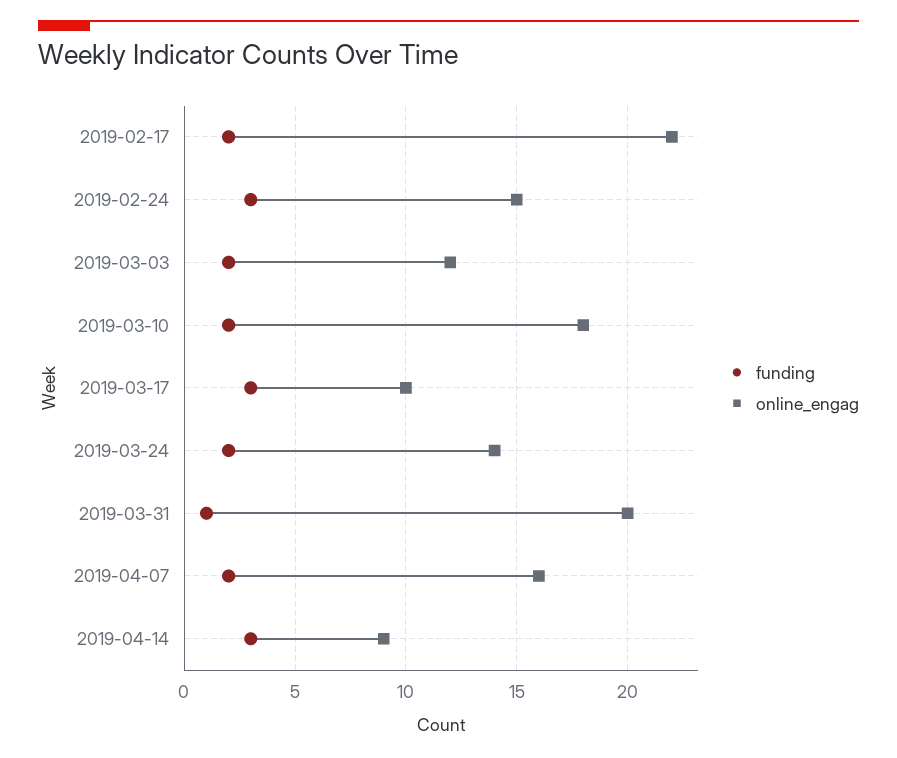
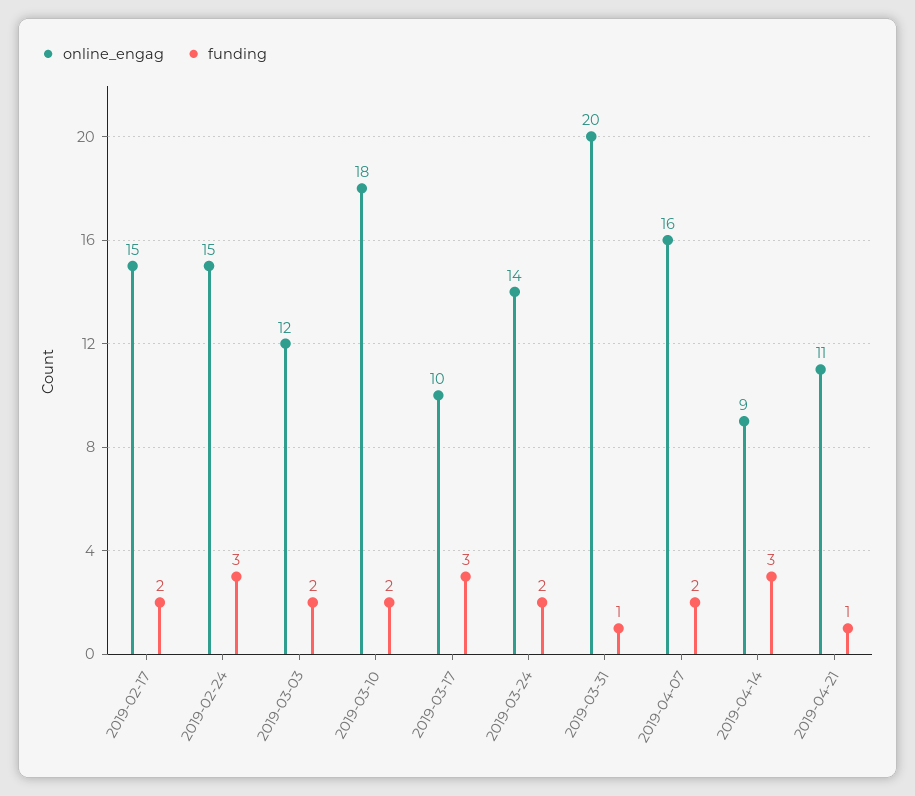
online_engag, 2019-02-17: 22 -> 15
online_engag, 2019-04-21: none -> 11
funding, 2019-04-21: none -> 1

